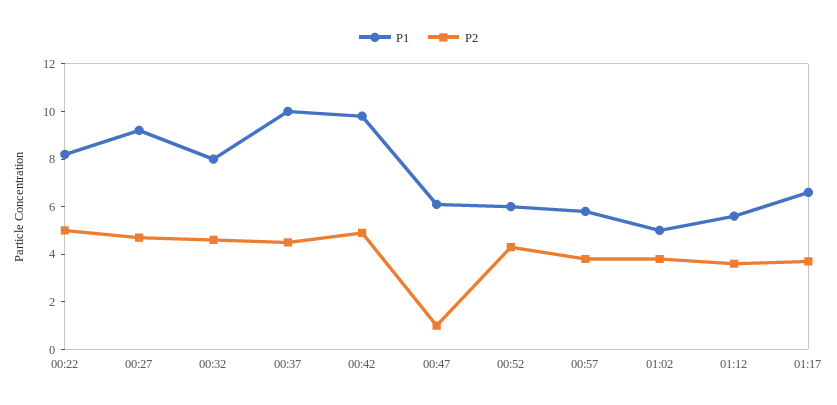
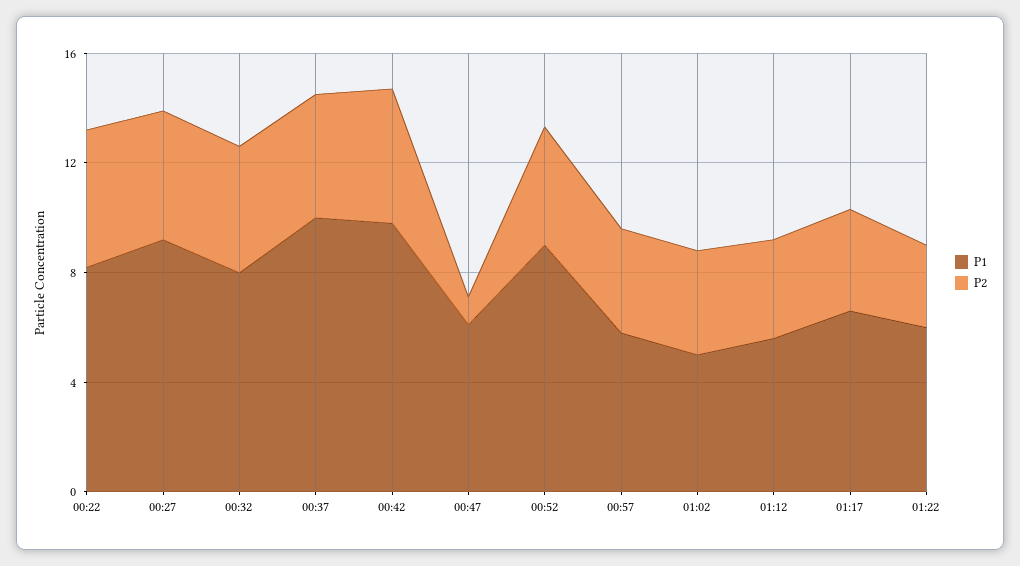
P1, 00:52: 6 -> 9
P1, 01:22: none -> 6
P2, 01:22: none -> 3

